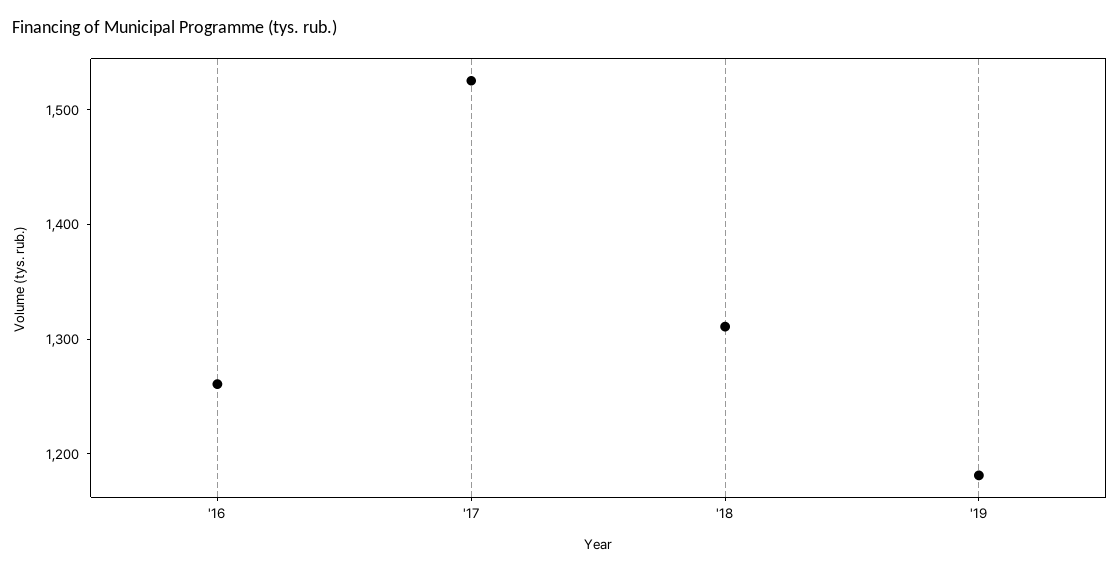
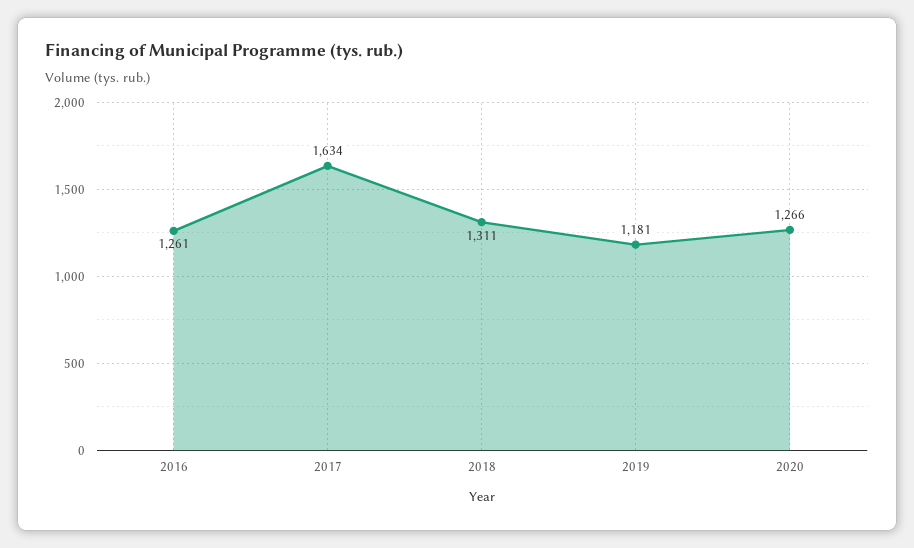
'17: 1520 -> 1634
2020: none -> 1266

